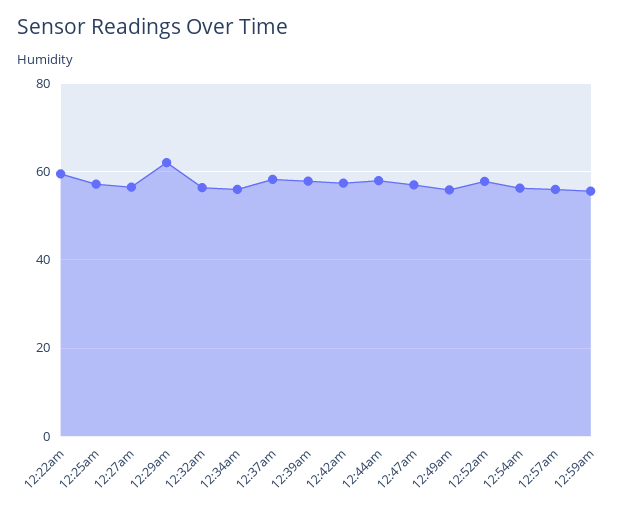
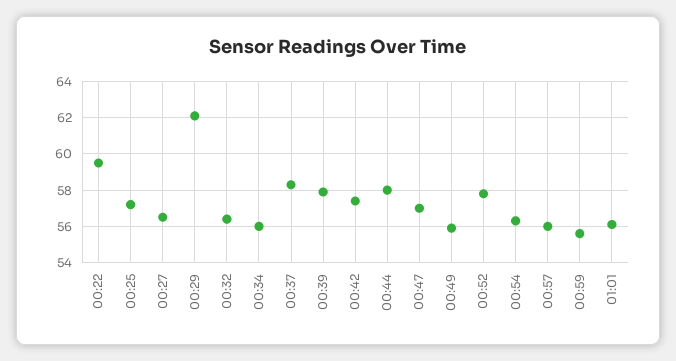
01:01: none -> 56

